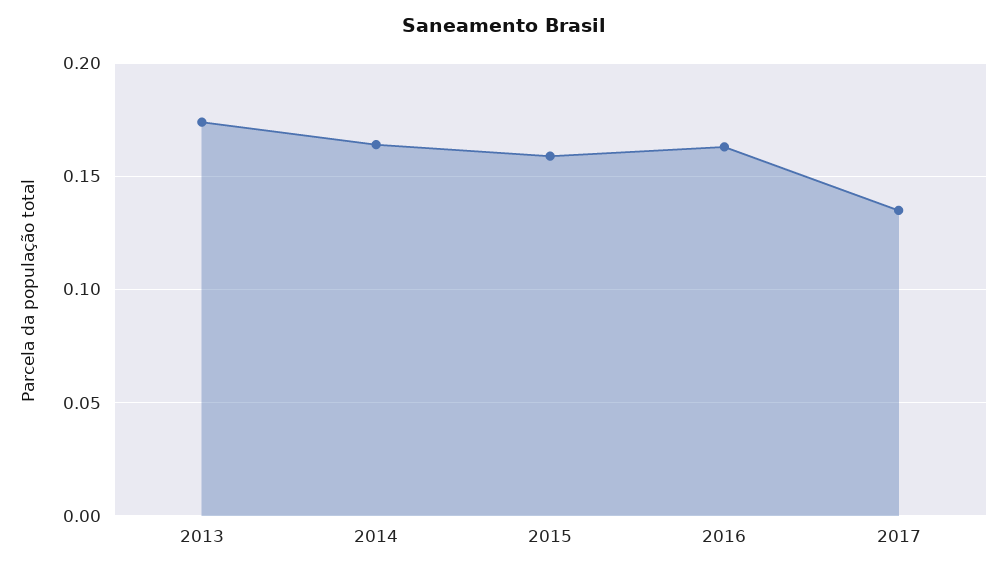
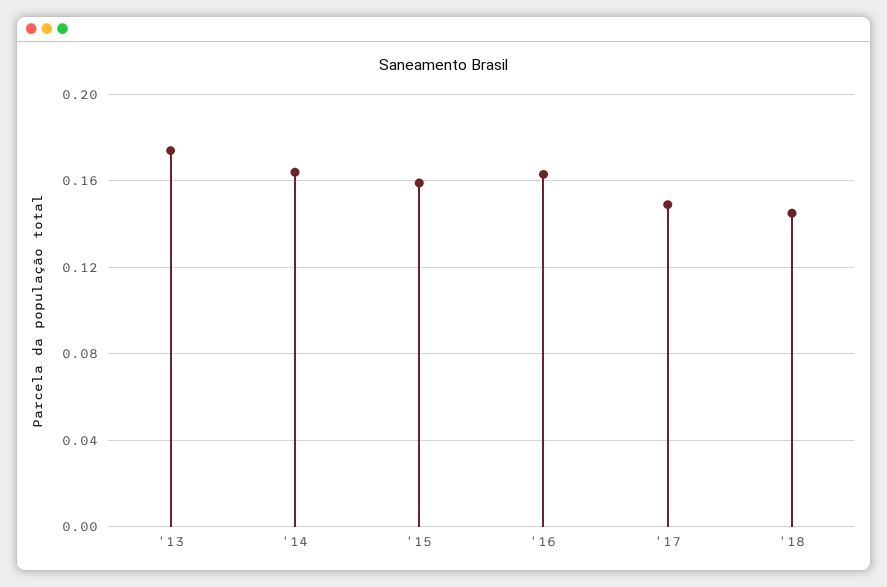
2017: 0.135 -> 0.15
'18: none -> 0.145

